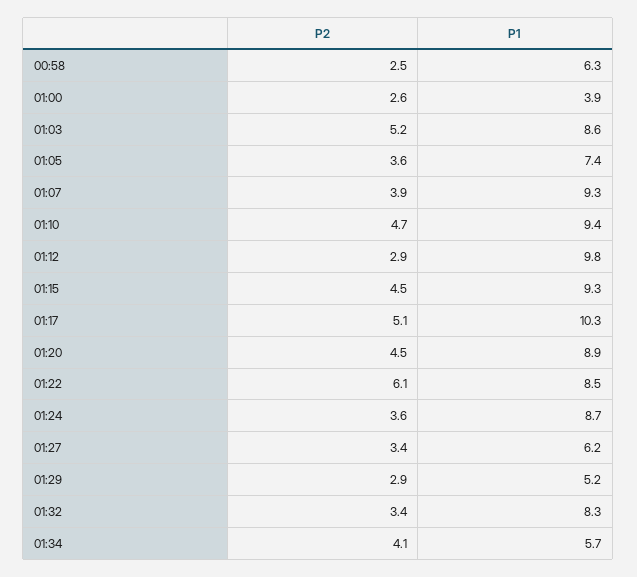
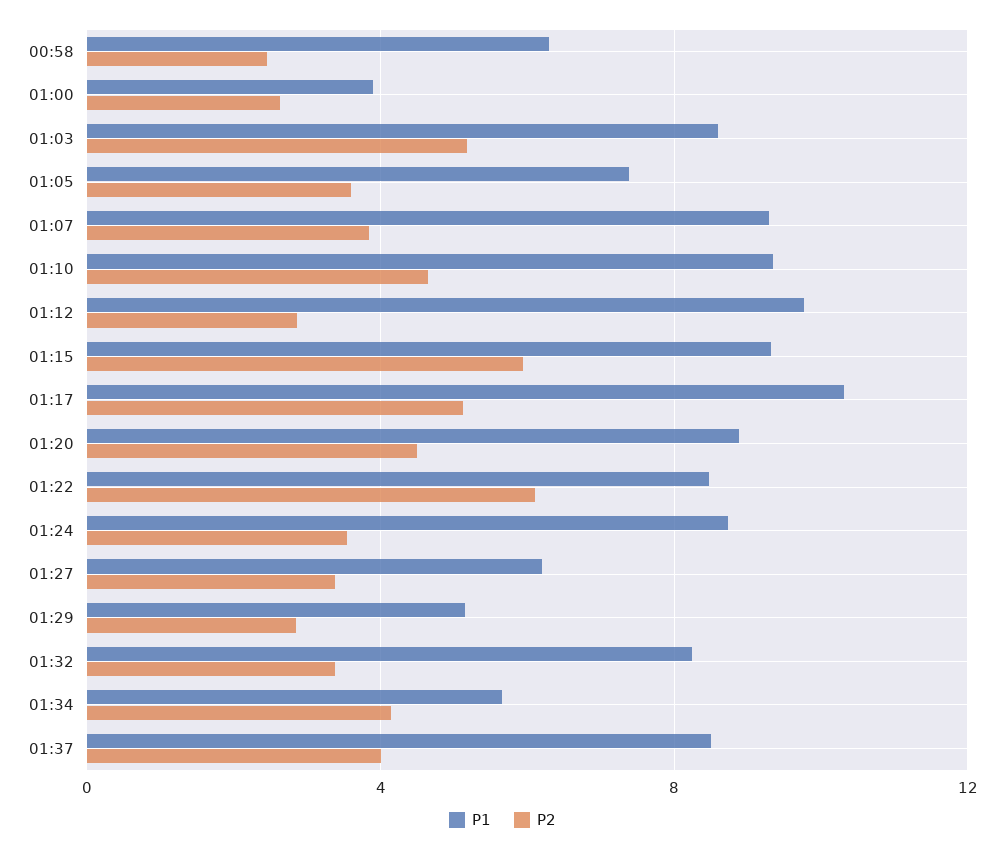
P2, 01:15: 4.5 -> 6
P1, 01:37: none -> 8.5
P2, 01:37: none -> 4

